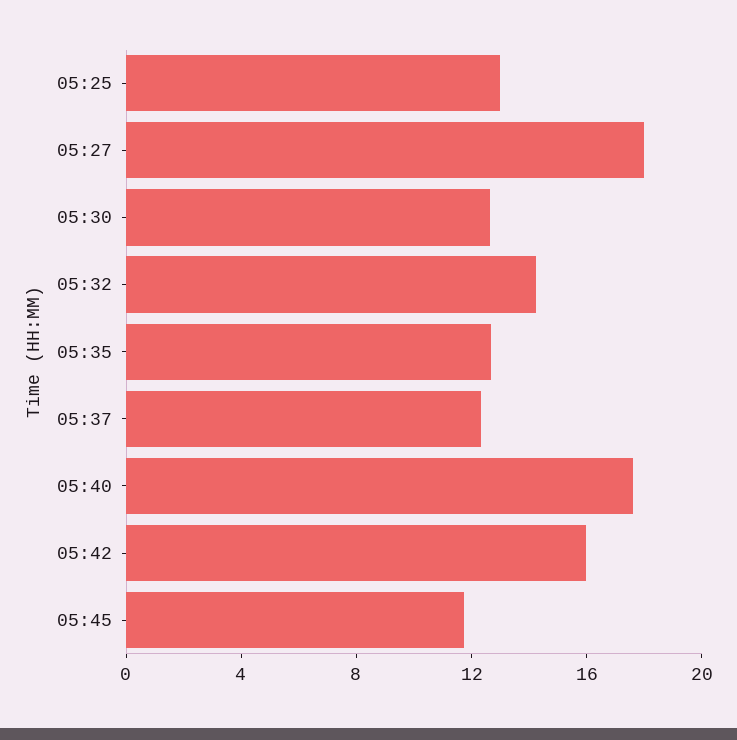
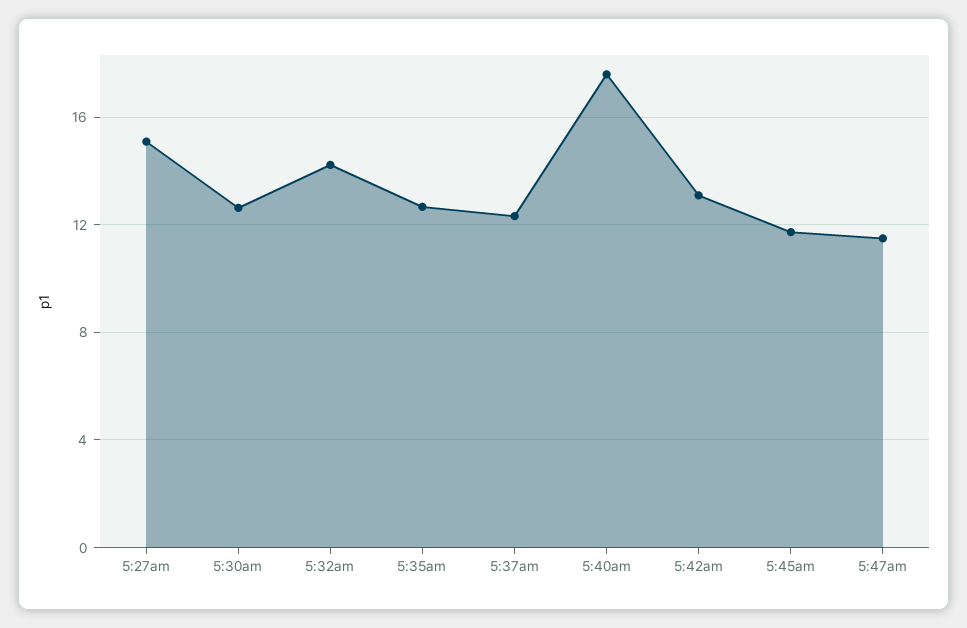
05:25: 13 -> none
05:27: 18 -> 15
05:42: 16 -> 13
5:47am: none -> 11.5

